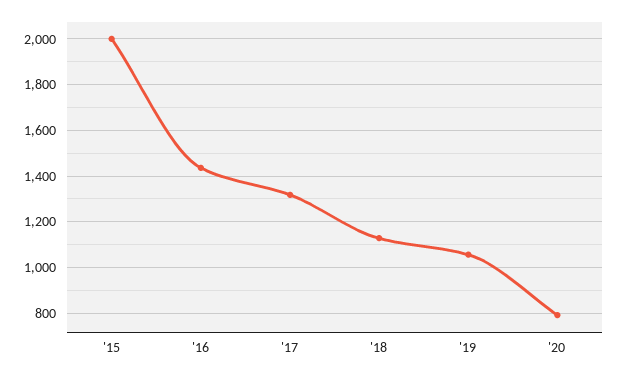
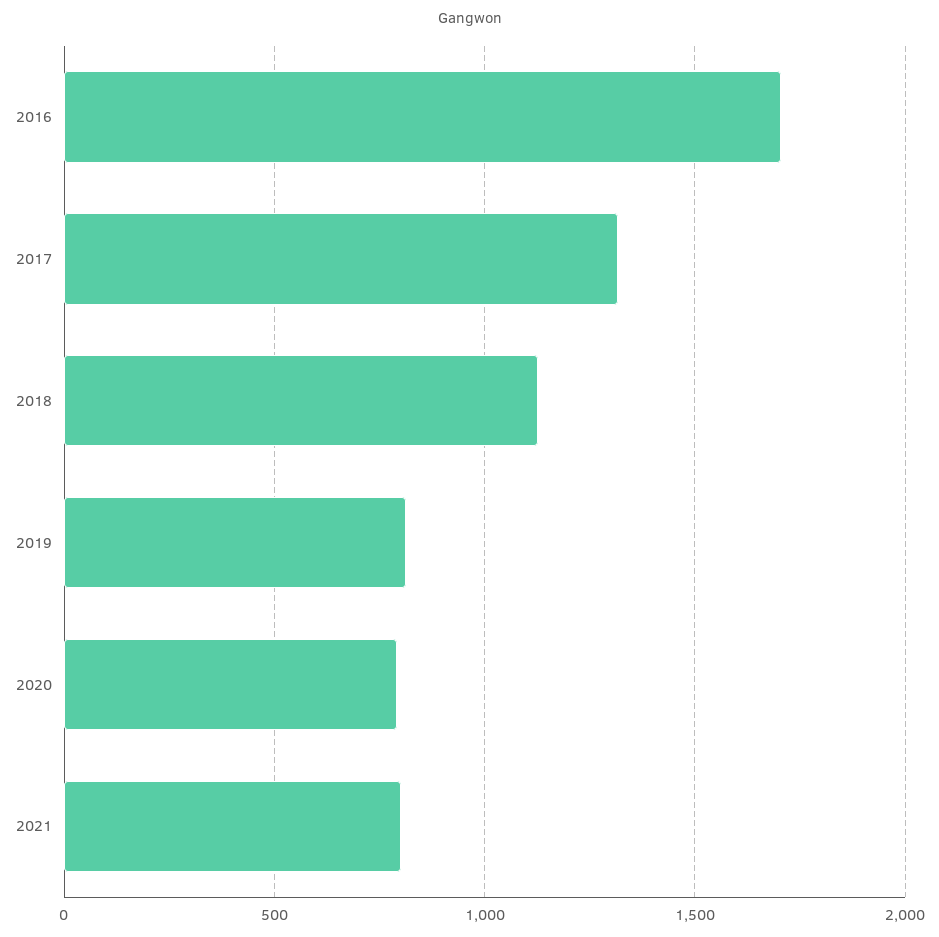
'15: 2000 -> none
'16: 1450 -> 1700
'19: 1050 -> 800
2021: none -> 800

